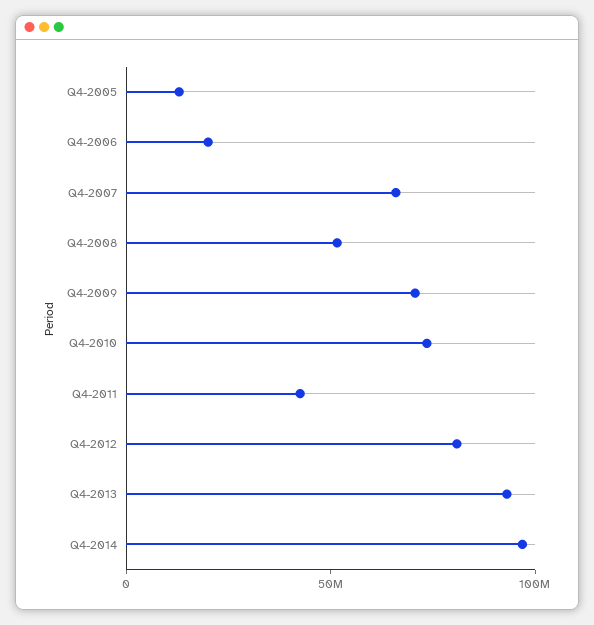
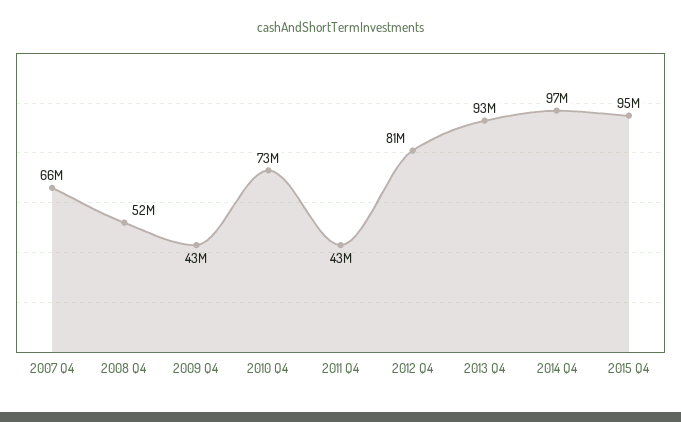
Q4-2005: 10000000 -> none
Q4-2006: 20000000 -> none
Q4-2009: 70000000 -> 43000000
2015 Q4: none -> 95000000

